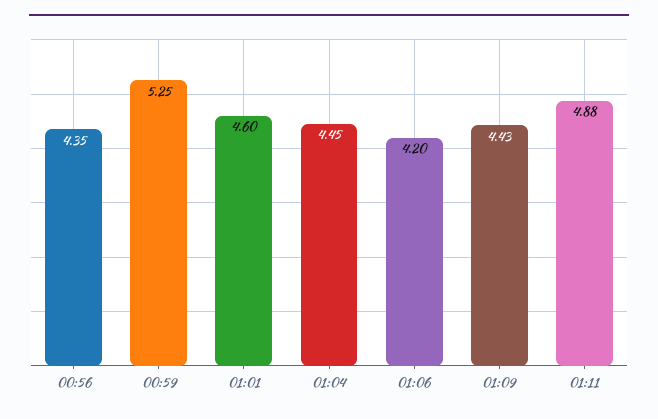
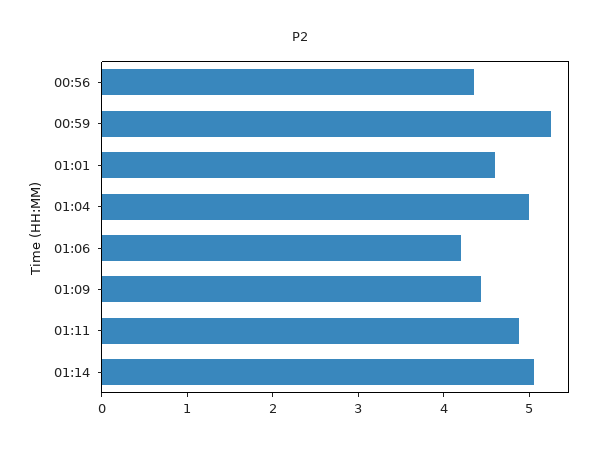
01:04: 4.45 -> 5
01:14: none -> 5

